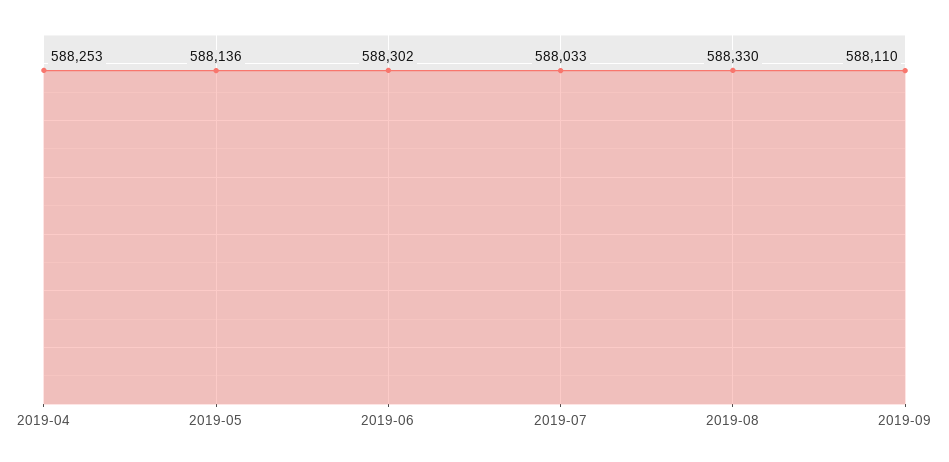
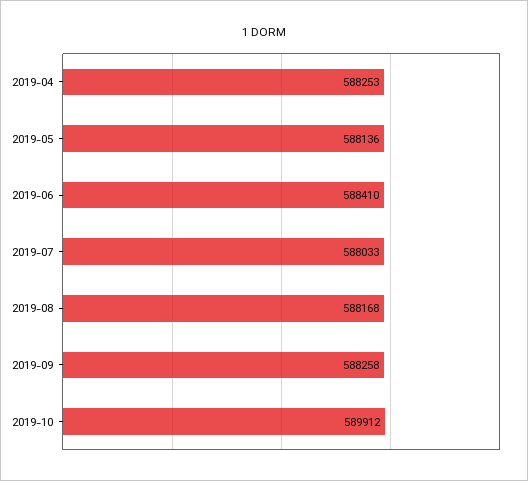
2019-06: 588302 -> 588410
2019-08: 588330 -> 588168
2019-09: 588110 -> 588258
2019-10: none -> 589912

